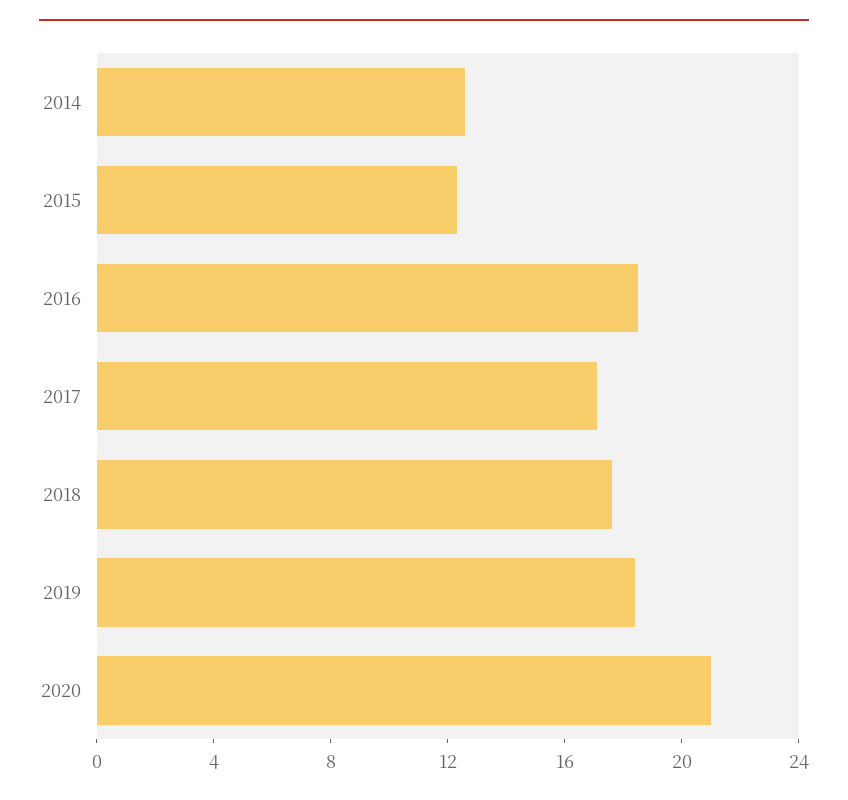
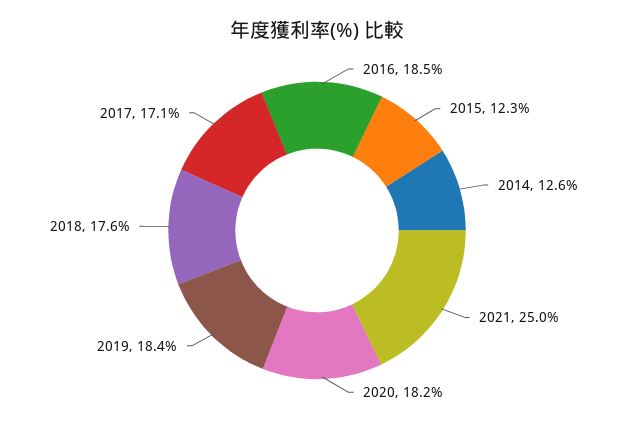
2020: 21 -> 18.2
2021: none -> 25

